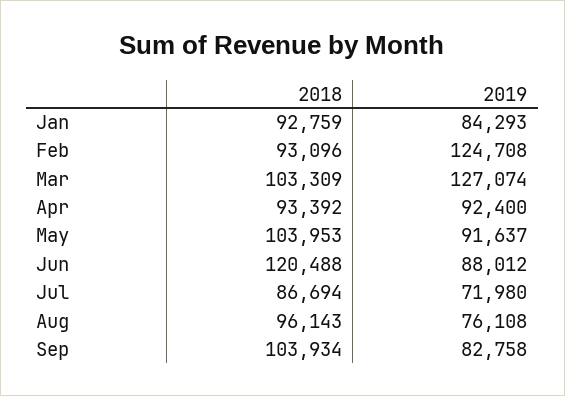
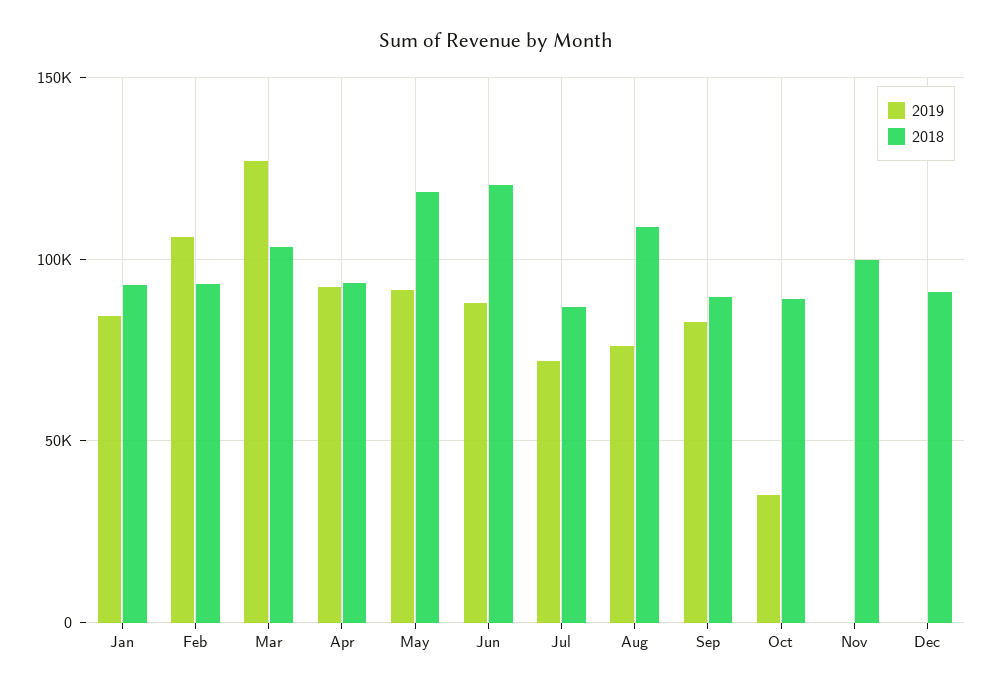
2019, Feb: 124708 -> 105000
2018, May: 103953 -> 120000
2018, Aug: 96143 -> 110000
2018, Sep: 103934 -> 90000
2019, Oct: none -> 35000
2018, Oct: none -> 90000
2019, Nov: none -> 0
2018, Nov: none -> 100000
2019, Dec: none -> 0
2018, Dec: none -> 90000

